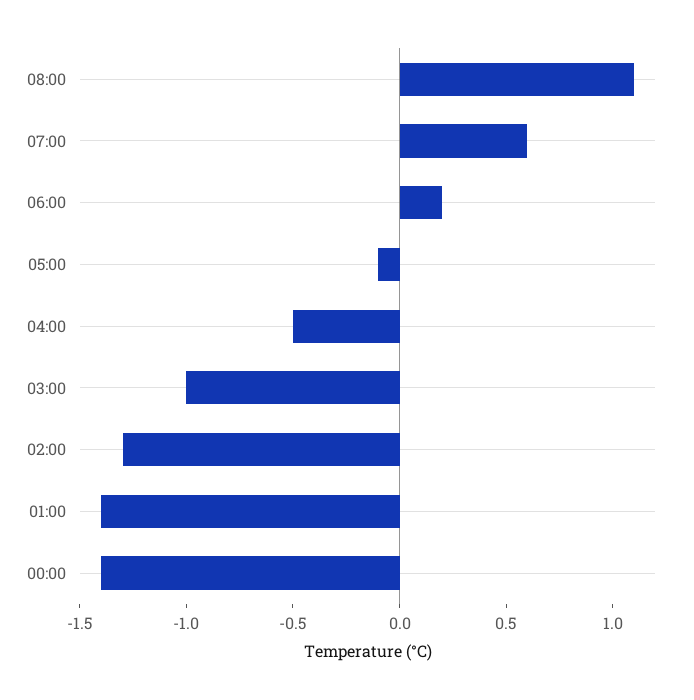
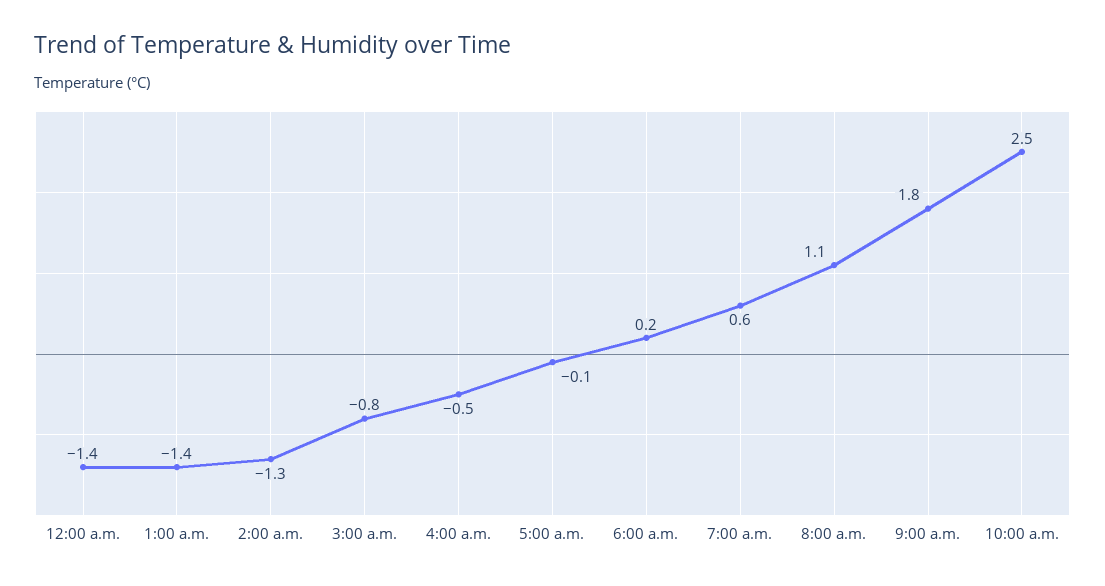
03:00: -1 -> -0.8
9:00 a.m.: none -> 1.8
10:00 a.m.: none -> 2.5

